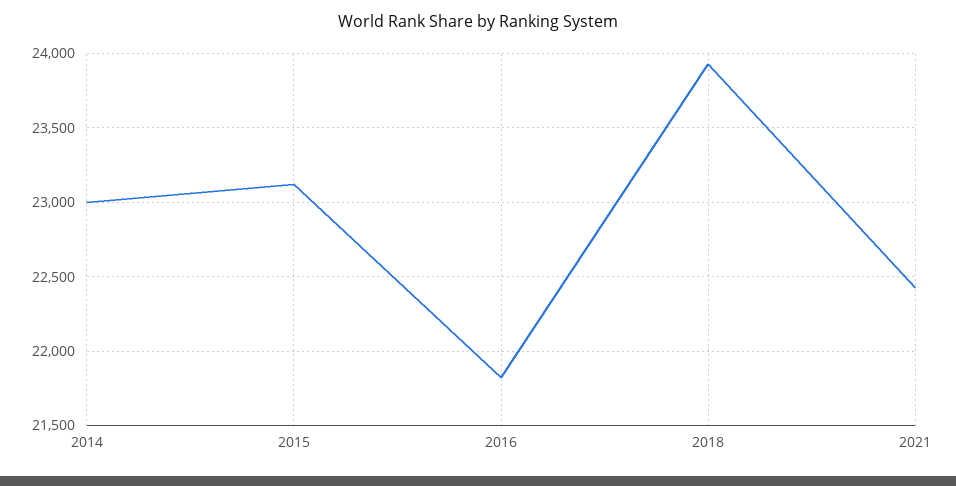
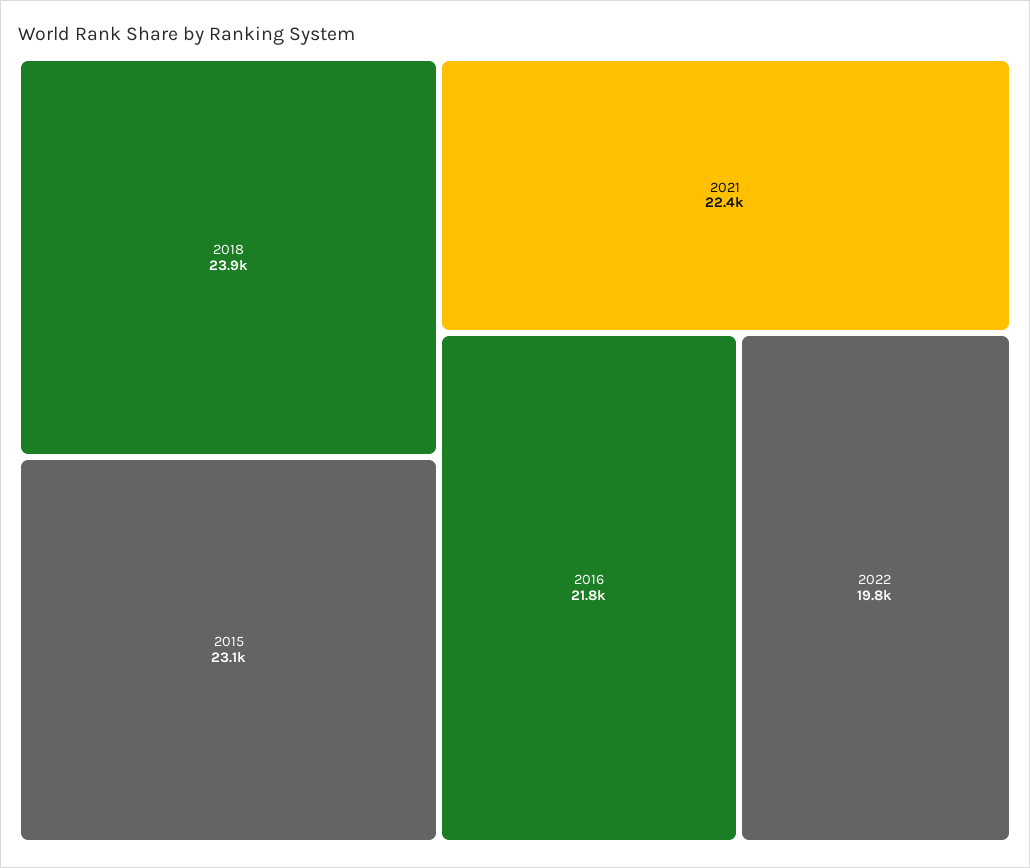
2014: 23000 -> none
2022: none -> 19800

